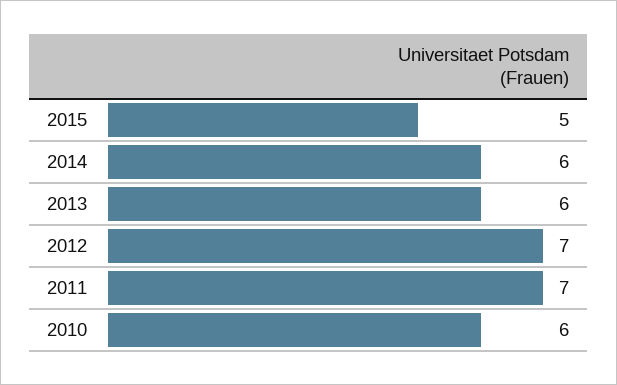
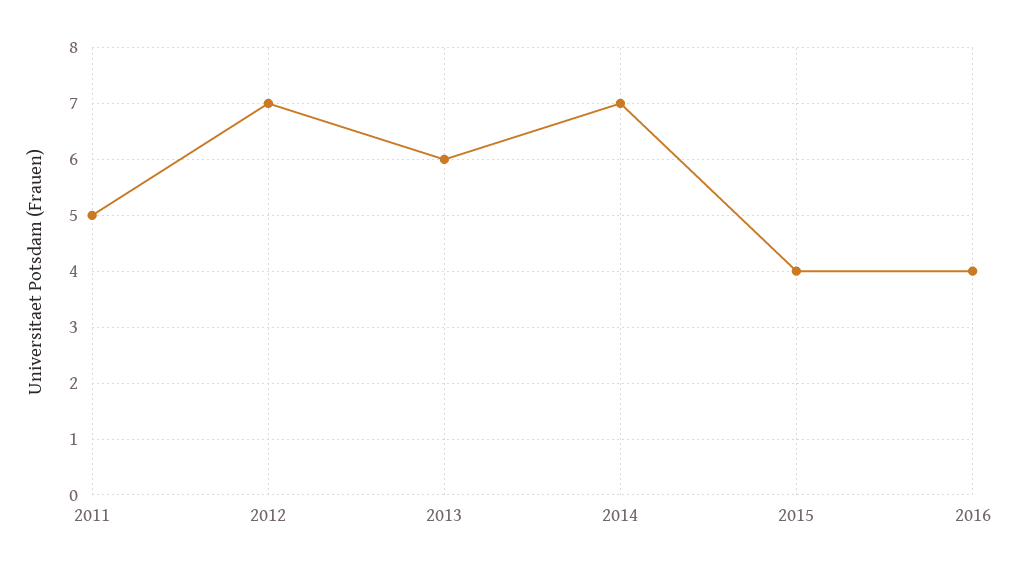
2015: 5 -> 4
2014: 6 -> 7
2011: 7 -> 5
2010: 6 -> none
2016: none -> 4

